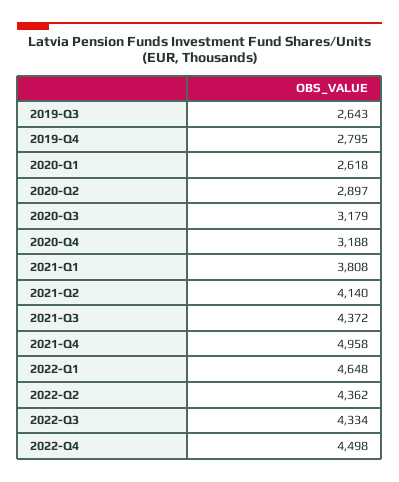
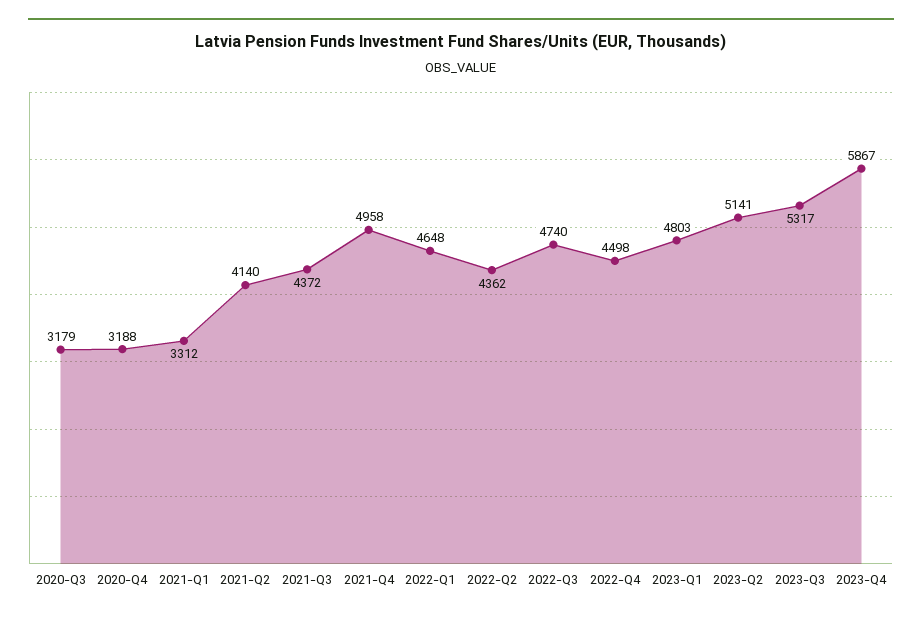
2019-Q3: 2643 -> none
2019-Q4: 2795 -> none
2020-Q1: 2618 -> none
2020-Q2: 2897 -> none
2021-Q1: 3808 -> 3312
2022-Q3: 4334 -> 4740
2023-Q1: none -> 4803
2023-Q2: none -> 5141
2023-Q3: none -> 5317
2023-Q4: none -> 5867

